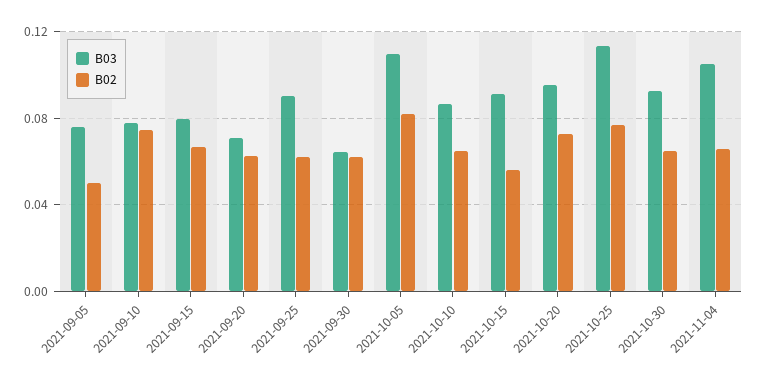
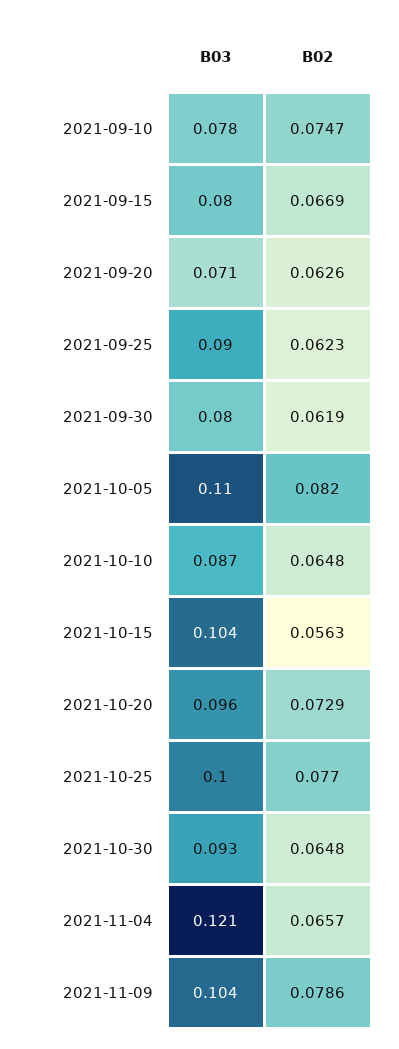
B03, 2021-09-05: 0.075 -> none
B02, 2021-09-05: 0.05 -> none
B03, 2021-09-30: 0.065 -> 0.08
B03, 2021-10-15: 0.09 -> 0.104
B03, 2021-10-25: 0.115 -> 0.1
B03, 2021-11-04: 0.105 -> 0.121
B03, 2021-11-09: none -> 0.104
B02, 2021-11-09: none -> 0.0786

